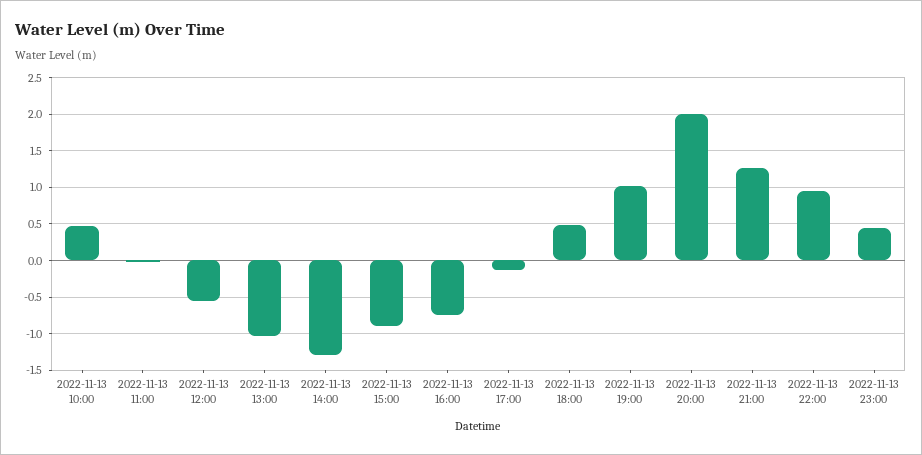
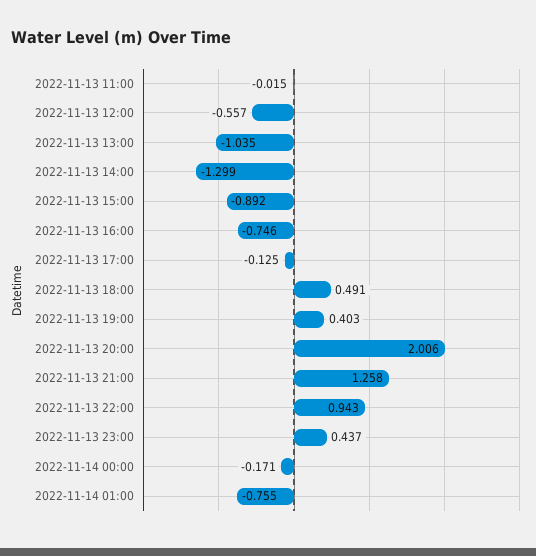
2022-11-13 10:00: 0.5 -> none
2022-11-13 19:00: 1 -> 0.403
2022-11-14 00:00: none -> -0.171
2022-11-14 01:00: none -> -0.755

